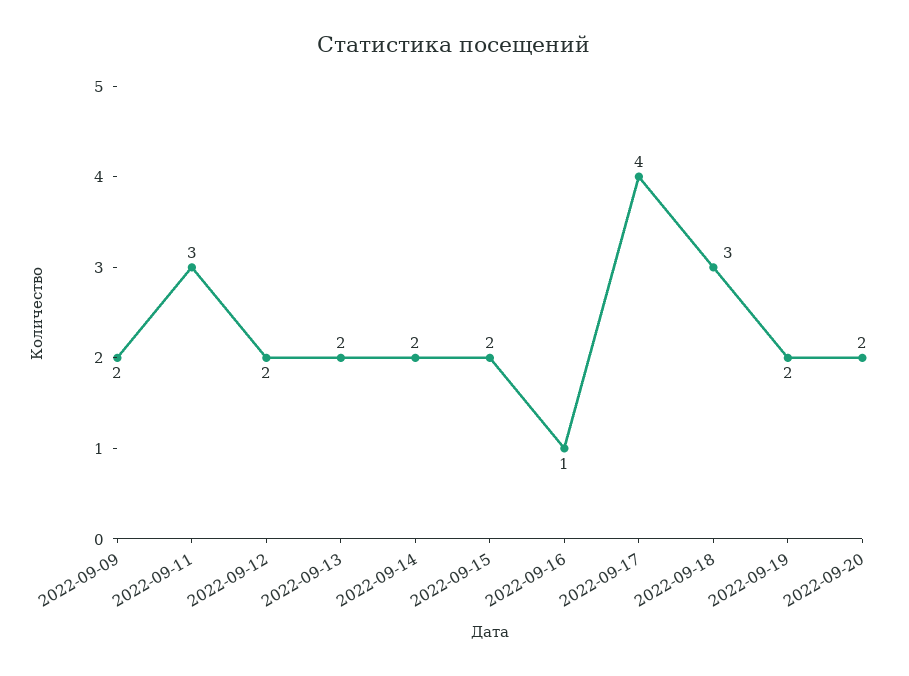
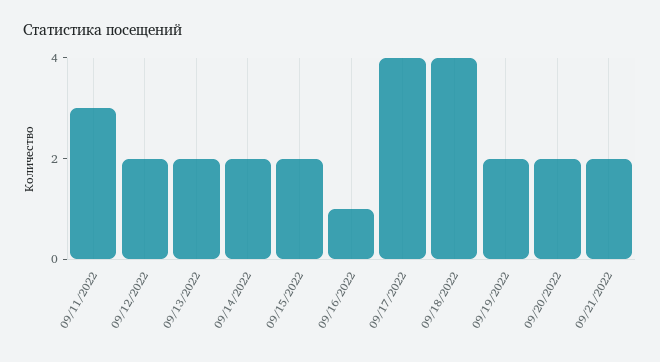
2022-09-09: 2 -> none
2022-09-18: 3 -> 4
09/21/2022: none -> 2

